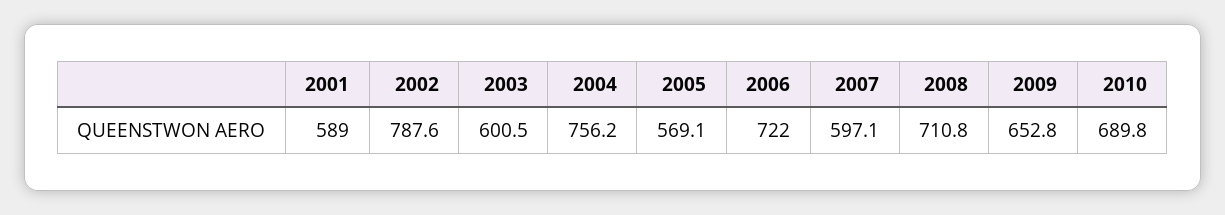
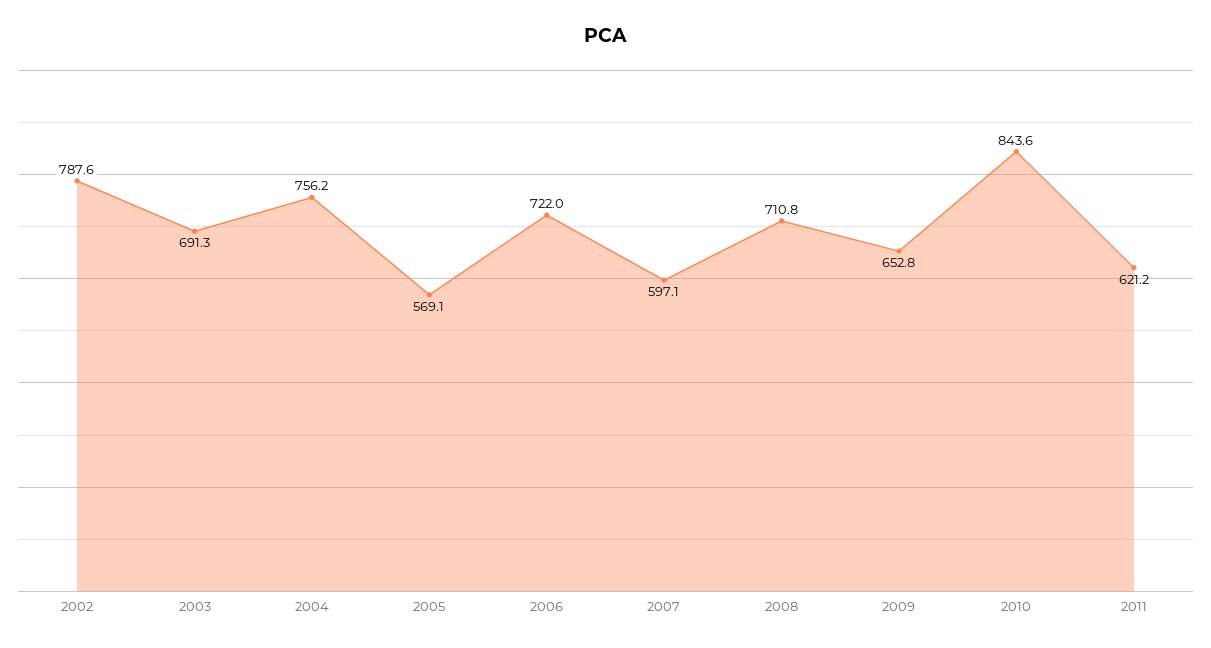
2001: 589 -> none
2003: 600.5 -> 691.3
2010: 689.8 -> 843.6
2011: none -> 621.2

